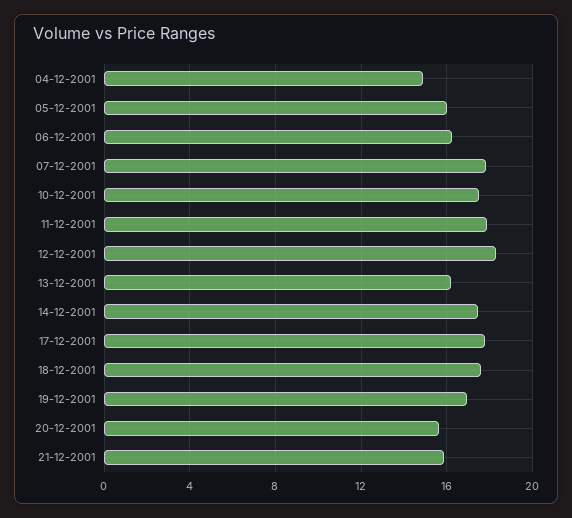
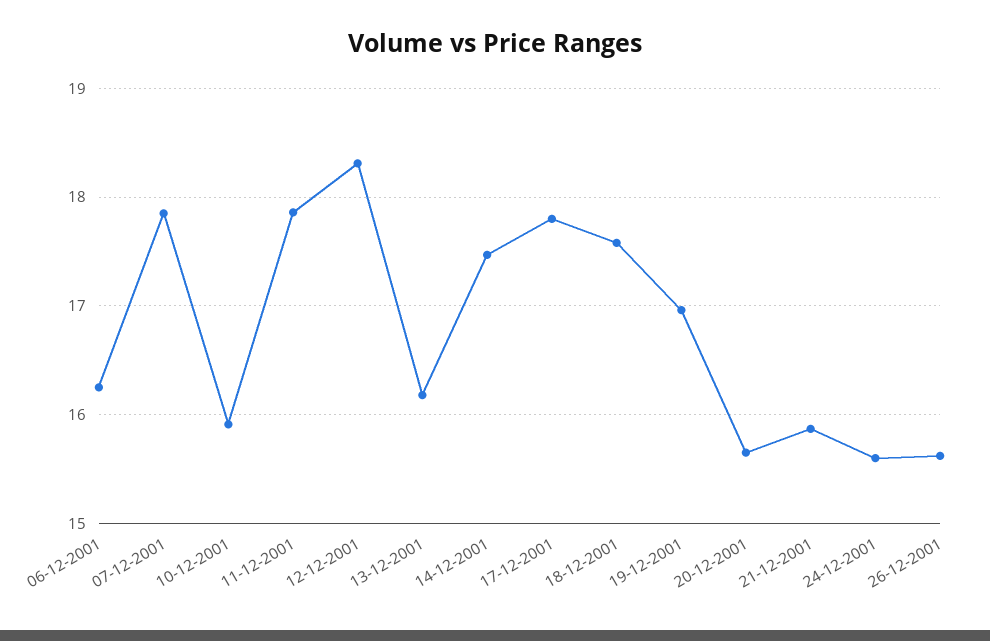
04-12-2001: 15 -> none
05-12-2001: 16 -> none
10-12-2001: 17.5 -> 15.9
24-12-2001: none -> 15.6
26-12-2001: none -> 15.6

